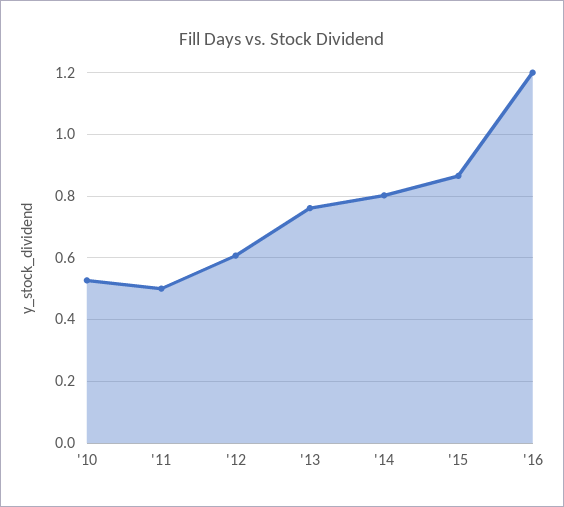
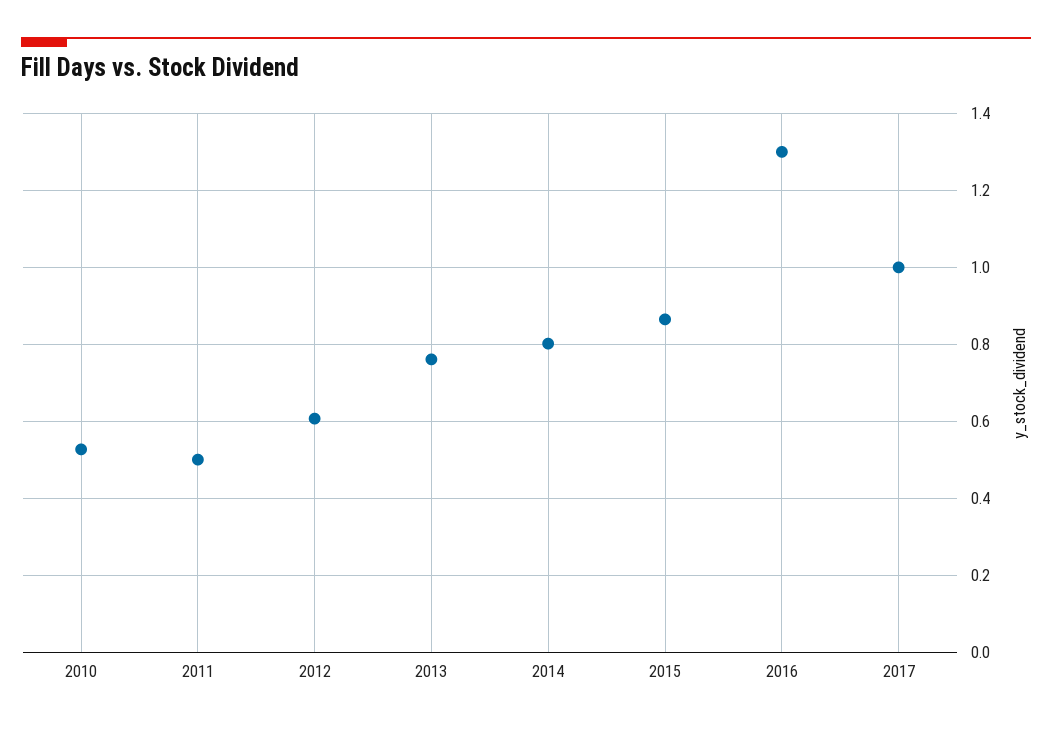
'16: 1.2 -> 1.3
2017: none -> 1

